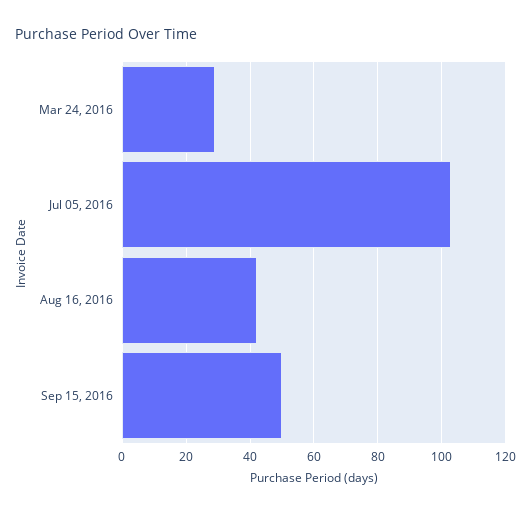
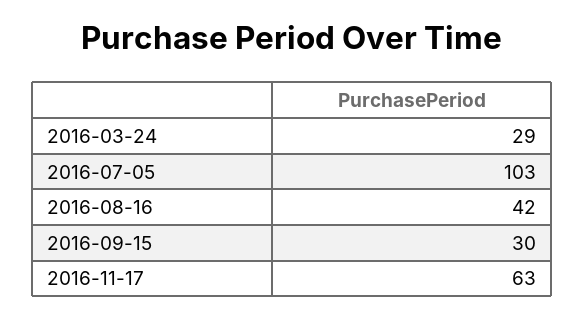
Sep 15, 2016: 50 -> 30
2016-11-17: none -> 63

